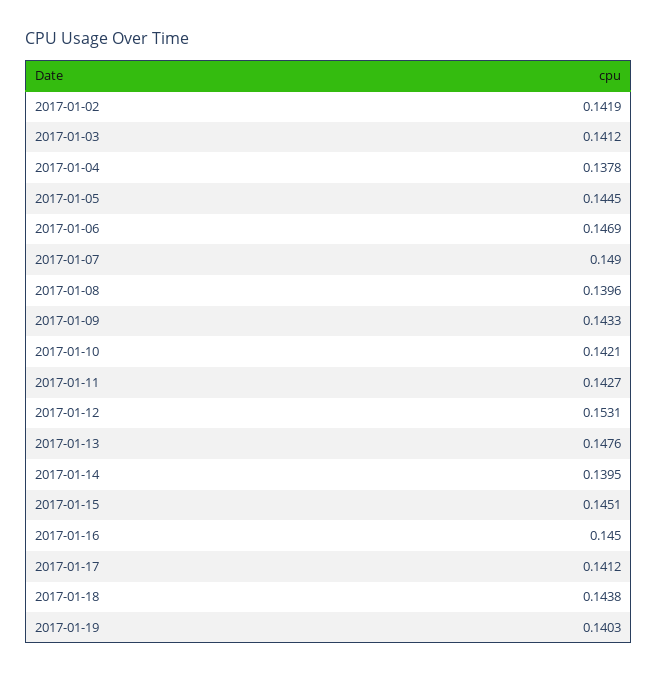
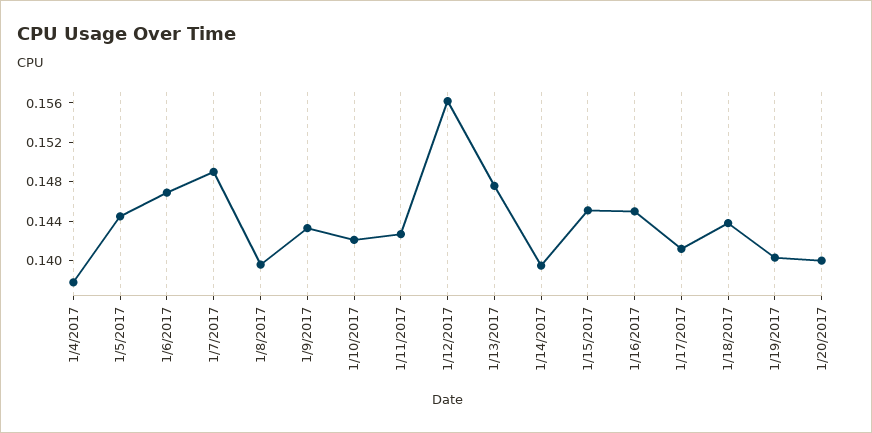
2017-01-02: 0.1419 -> none
2017-01-03: 0.1412 -> none
2017-01-12: 0.1531 -> 0.156
1/20/2017: none -> 0.14

